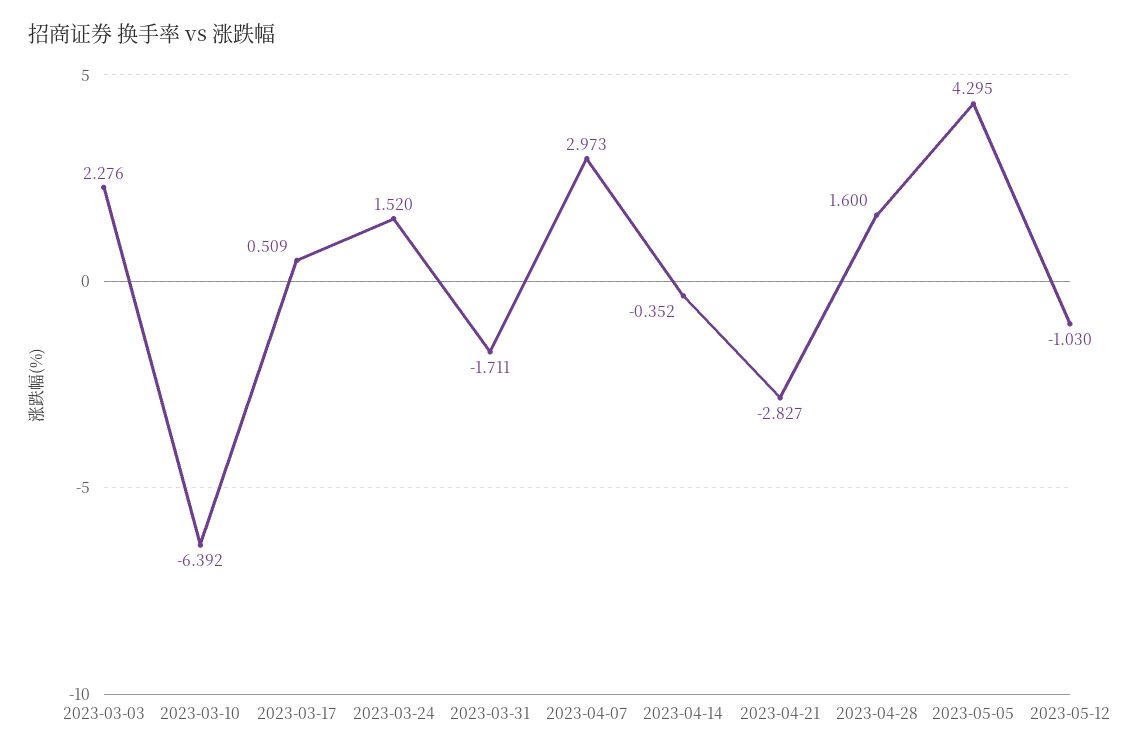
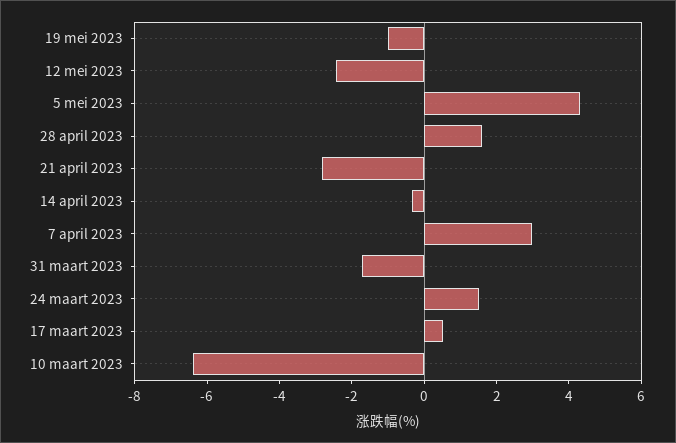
2023-03-03: 2.276 -> none
2023-05-12: -1.03 -> -2.5
19 mei 2023: none -> -1

